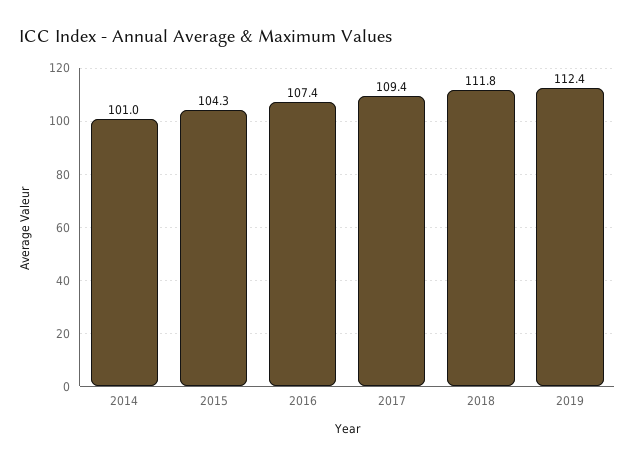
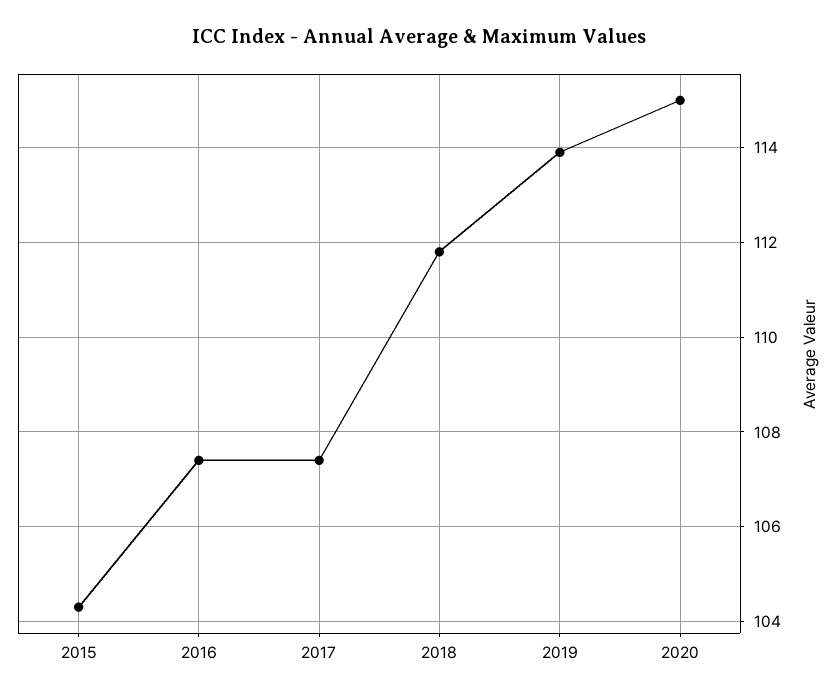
2014: 101 -> none
2017: 109.4 -> 107.5
2019: 112.4 -> 114
2020: none -> 115

